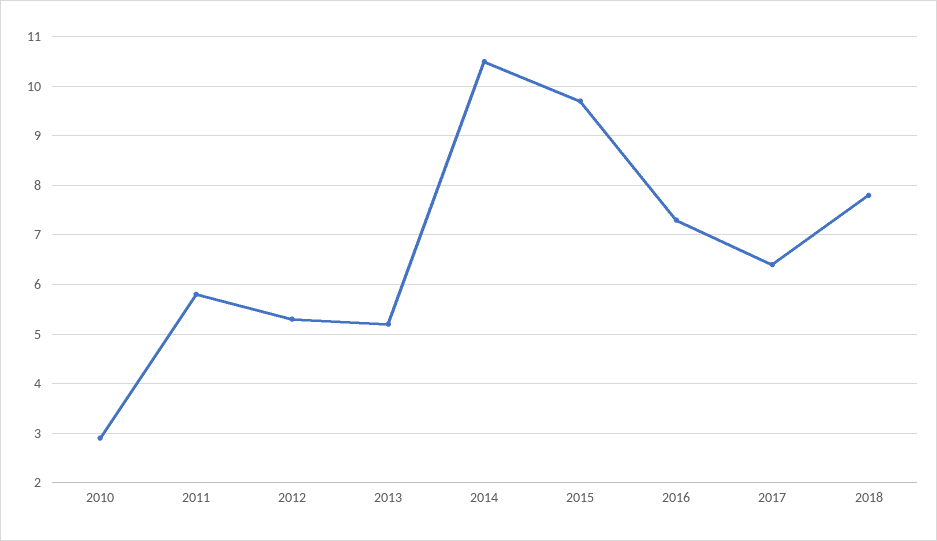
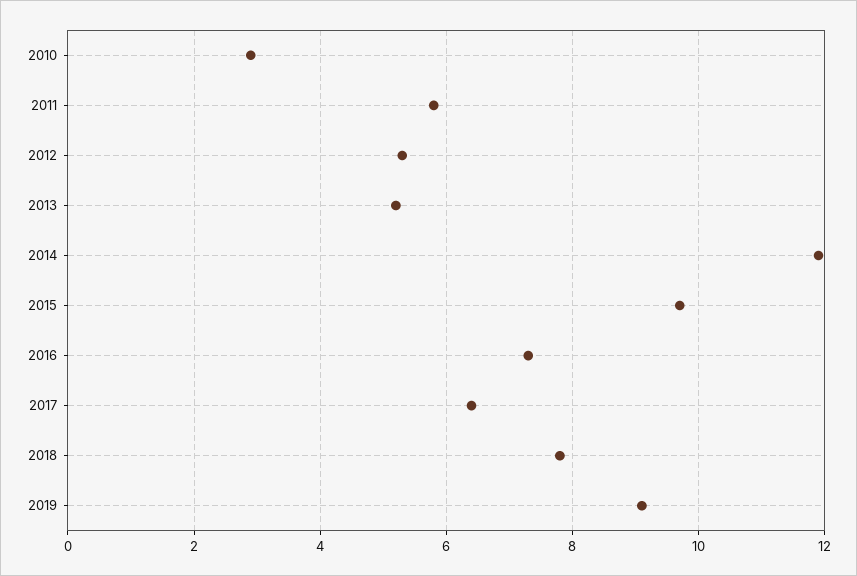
2014: 10.5 -> 12
2019: none -> 9

